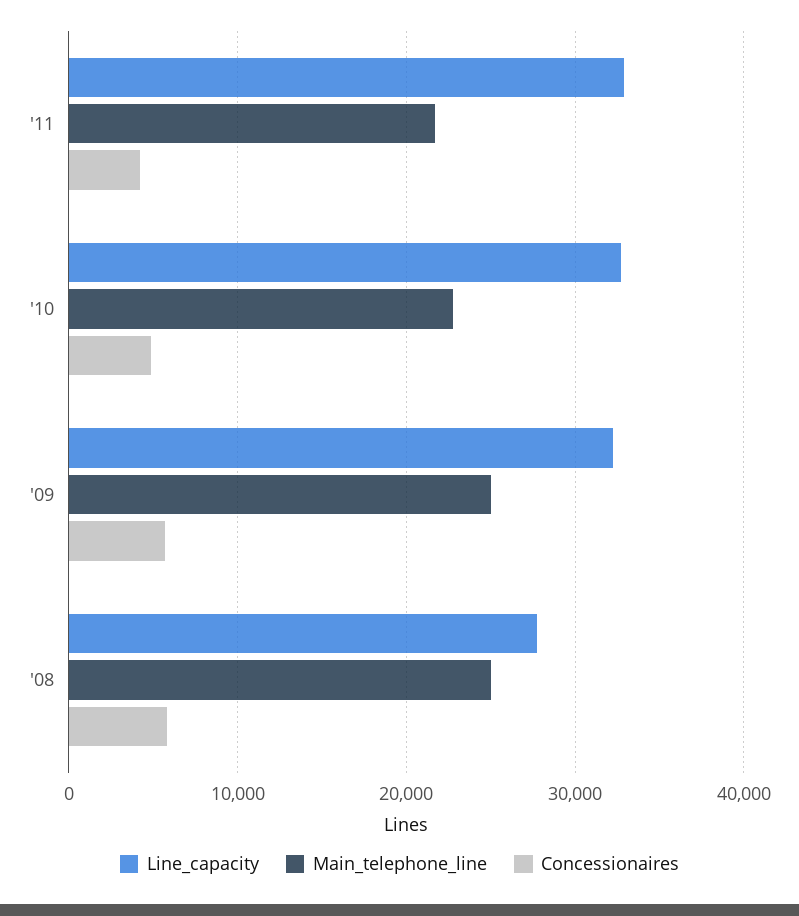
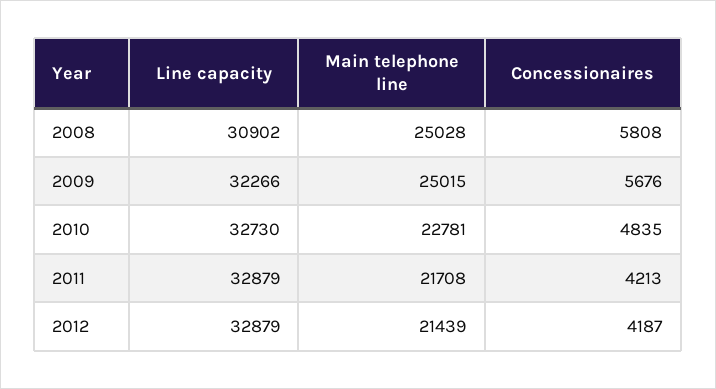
Line_capacity, '08: 28000 -> 30902
Line_capacity, 2012: none -> 32879
Main_telephone_line, 2012: none -> 21439
Concessionaires, 2012: none -> 4187

